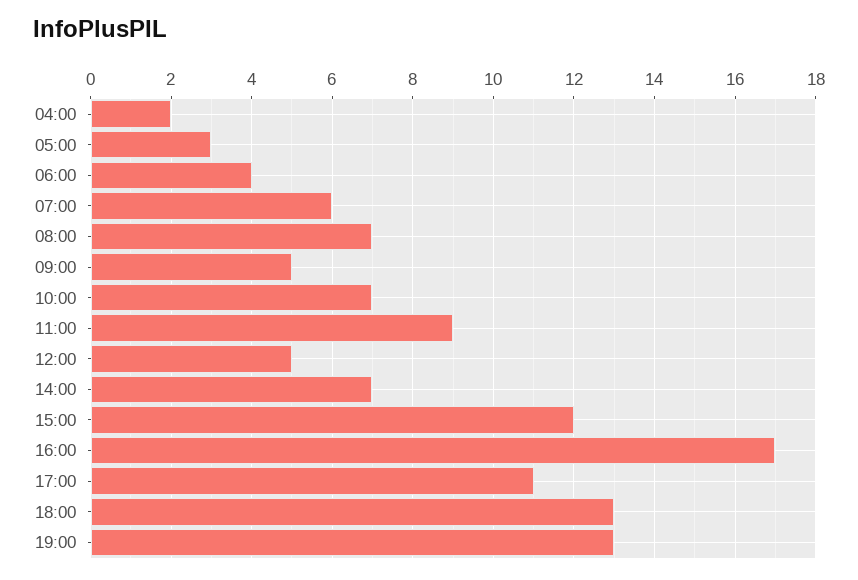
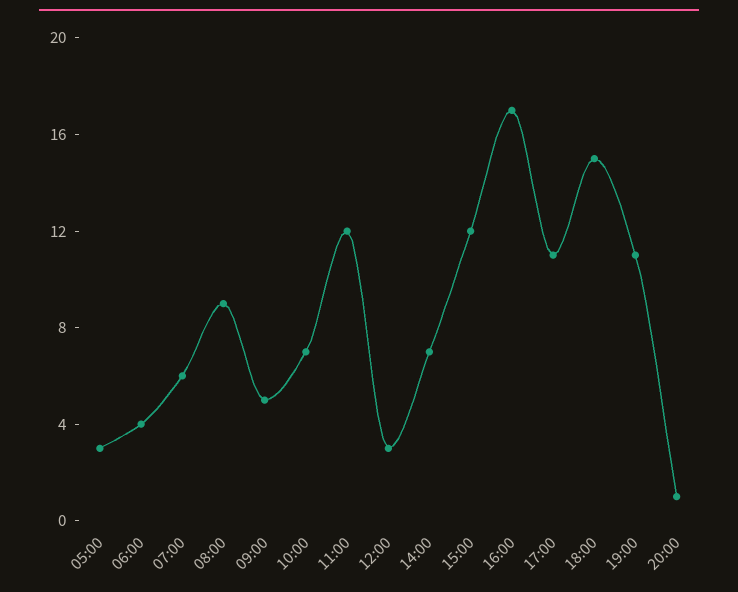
04:00: 2 -> none
08:00: 7 -> 9
11:00: 9 -> 12
12:00: 5 -> 3
18:00: 13 -> 15
19:00: 13 -> 11
20:00: none -> 1

